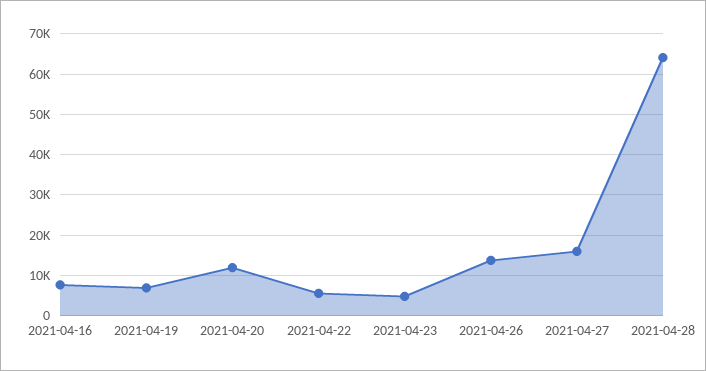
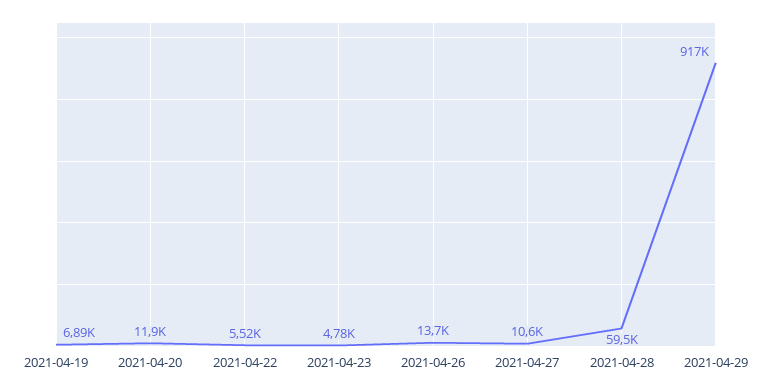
2021-04-16: 8000 -> none
2021-04-27: 16000 -> 10600
2021-04-28: 64000 -> 59500
2021-04-29: none -> 917000

